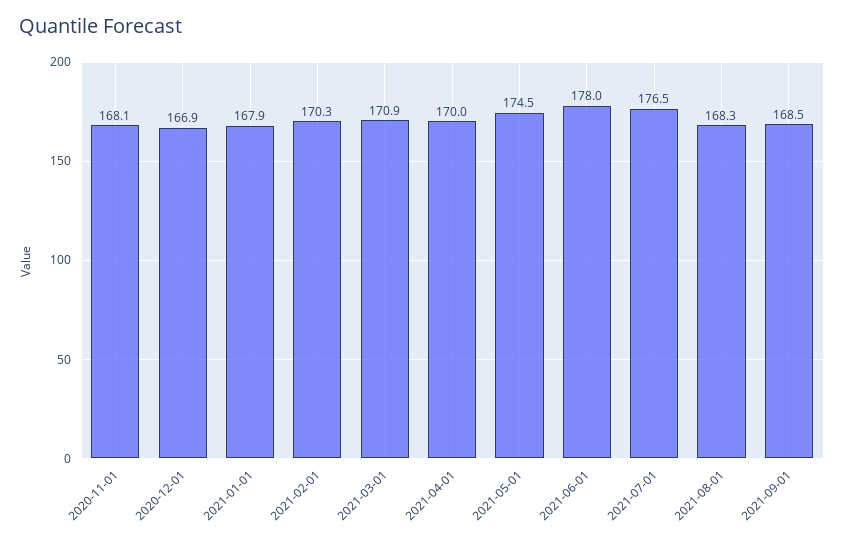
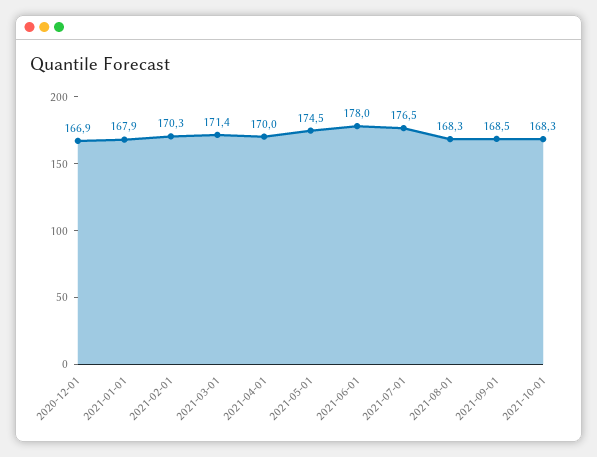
2020-11-01: 168.1 -> none
2021-03-01: 170.9 -> 171.4
2021-10-01: none -> 168.3

